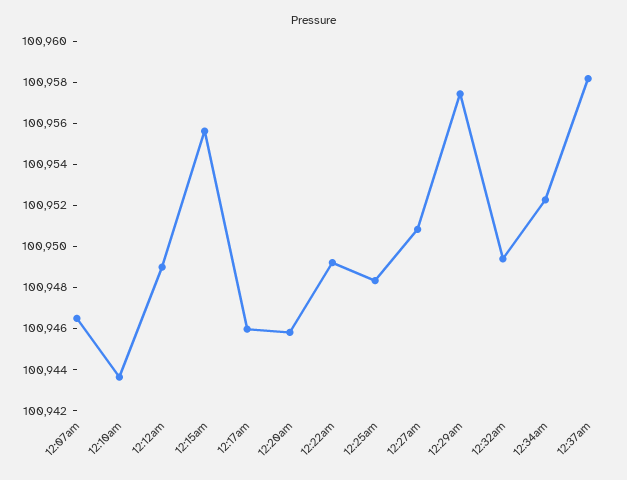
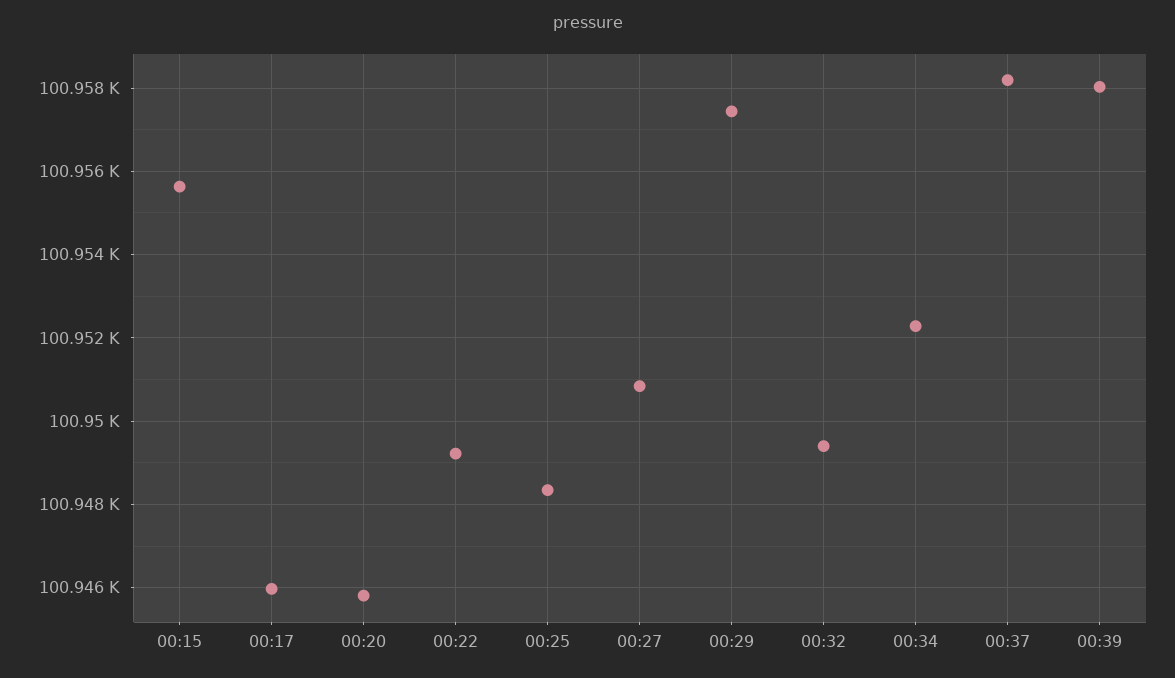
12:07am: 100946.5 -> none
12:10am: 100943.5 -> none
12:12am: 100949 -> none
00:39: none -> 100958

